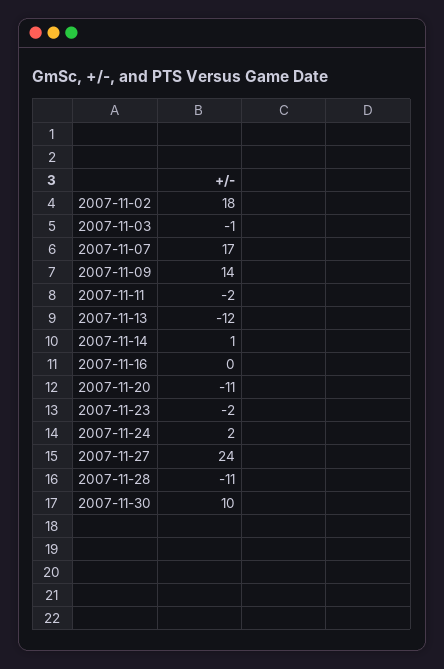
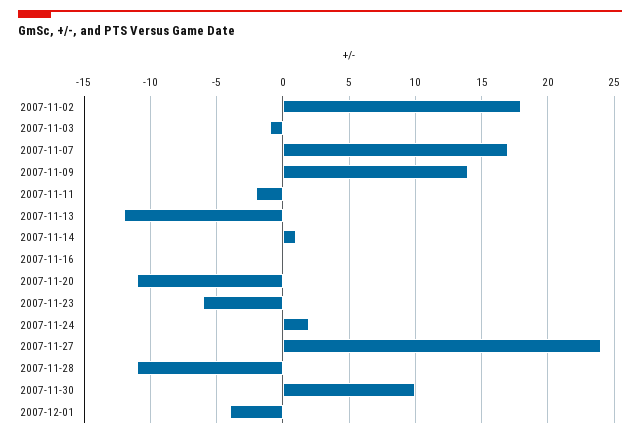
2007-11-23: -2 -> -6
2007-12-01: none -> -4

